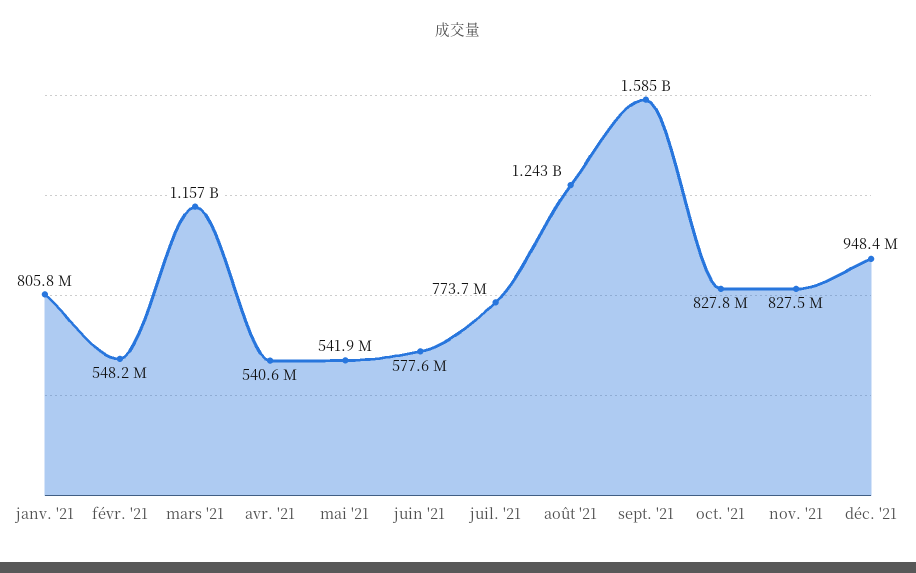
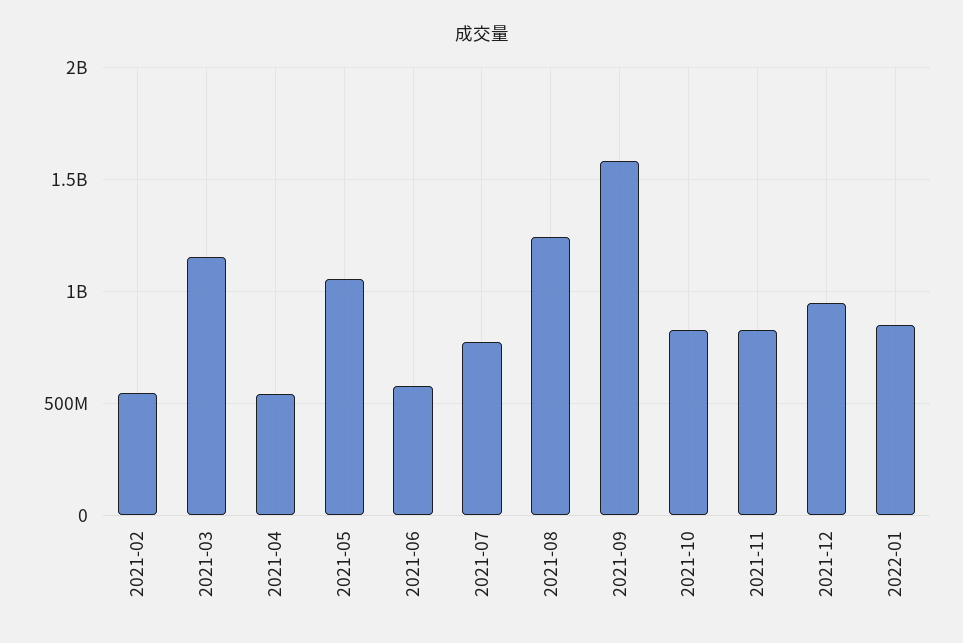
janv. '21: 805800000 -> none
mai '21: 541900000 -> 1050000000
2022-01: none -> 850000000

